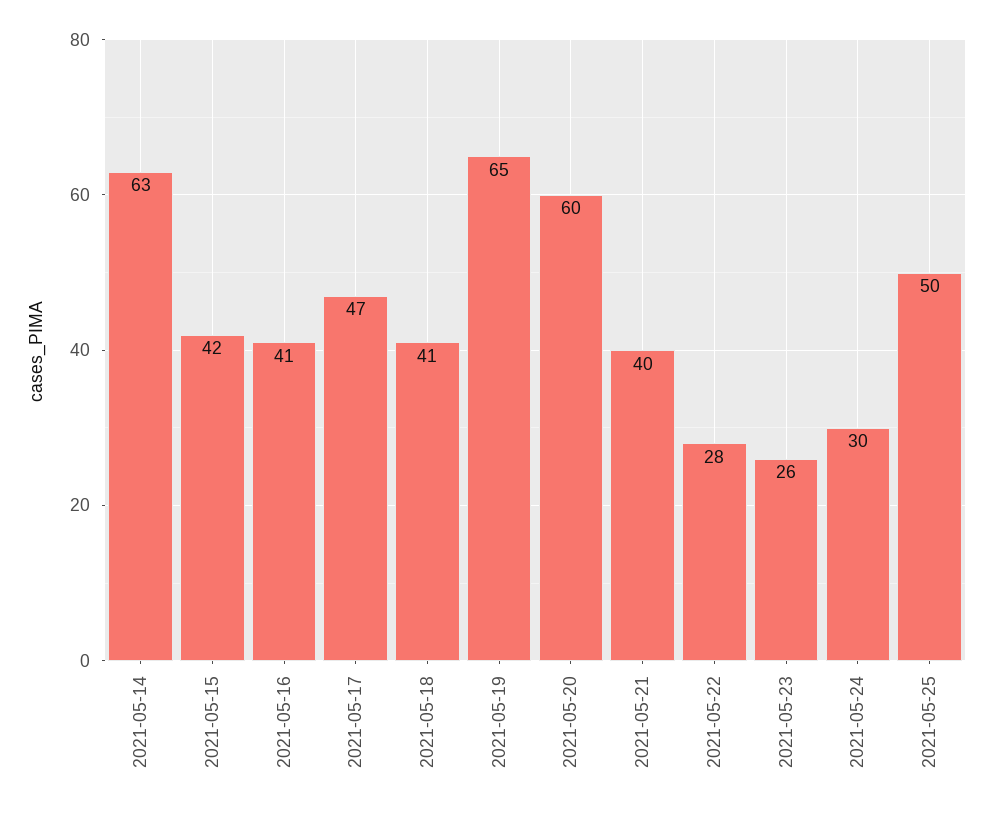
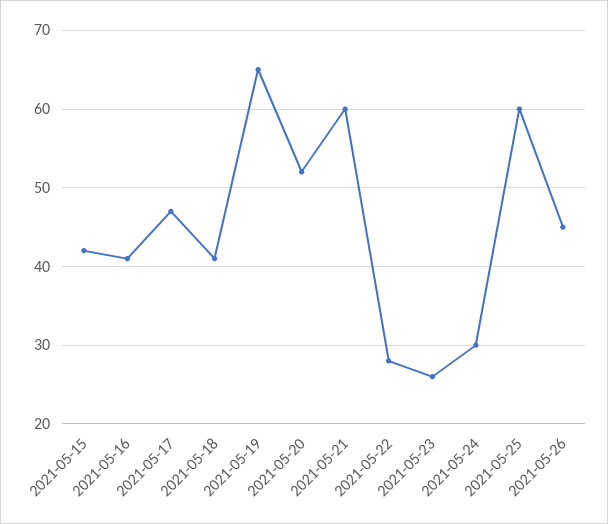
2021-05-14: 63 -> none
2021-05-20: 60 -> 52
2021-05-21: 40 -> 60
2021-05-25: 50 -> 60
2021-05-26: none -> 45

